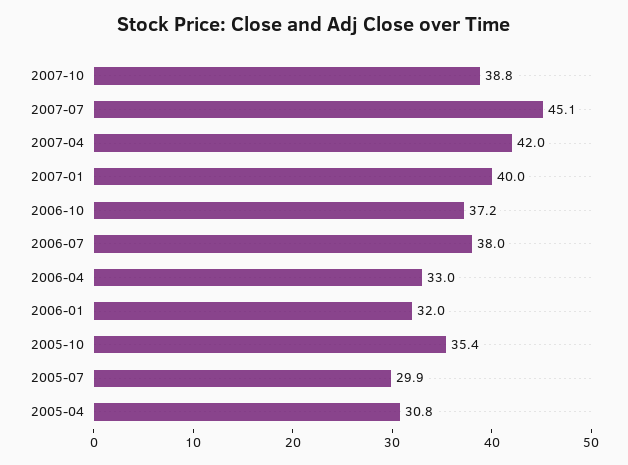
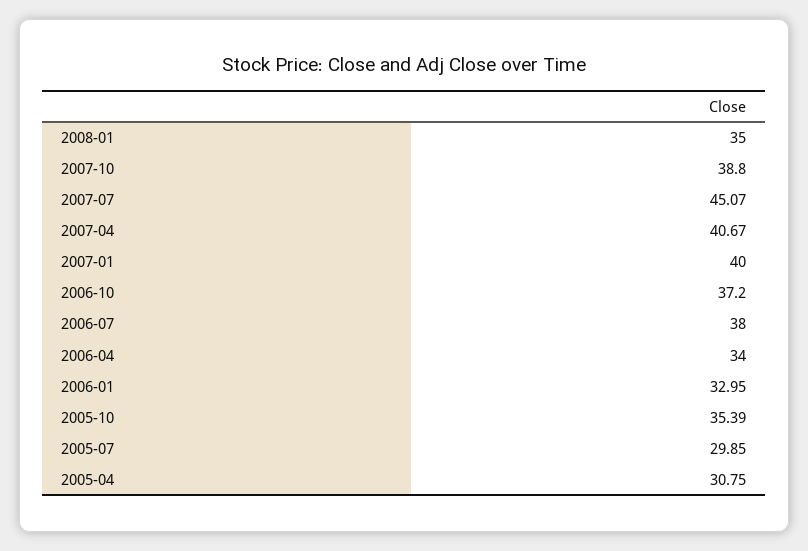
2007-04: 42 -> 40.67
2006-04: 33 -> 34
2006-01: 32 -> 32.95
2008-01: none -> 35

